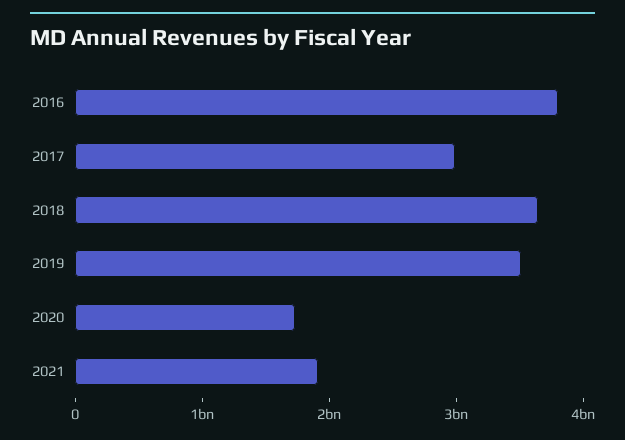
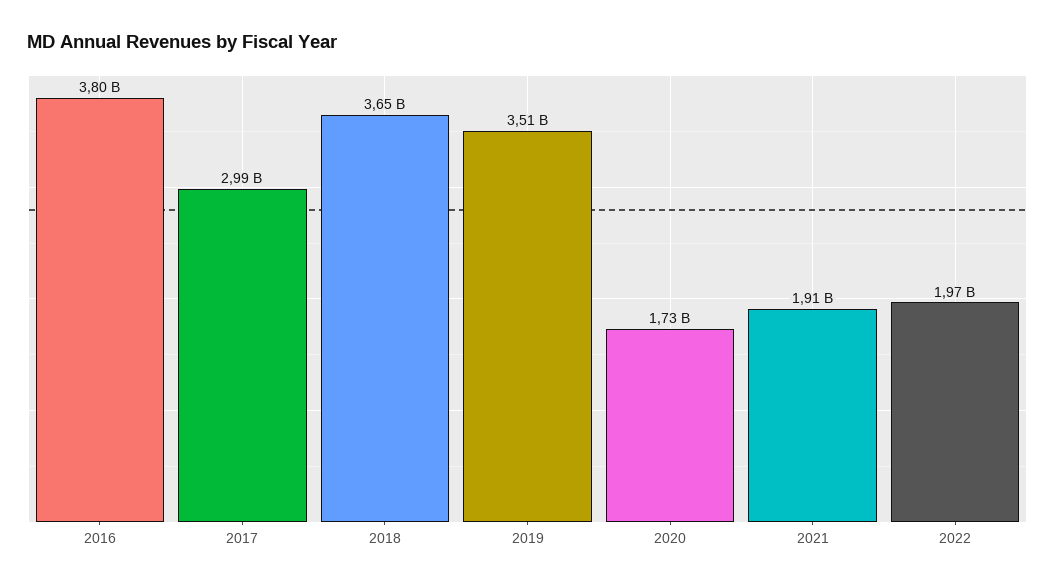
2022: none -> 1970000000

